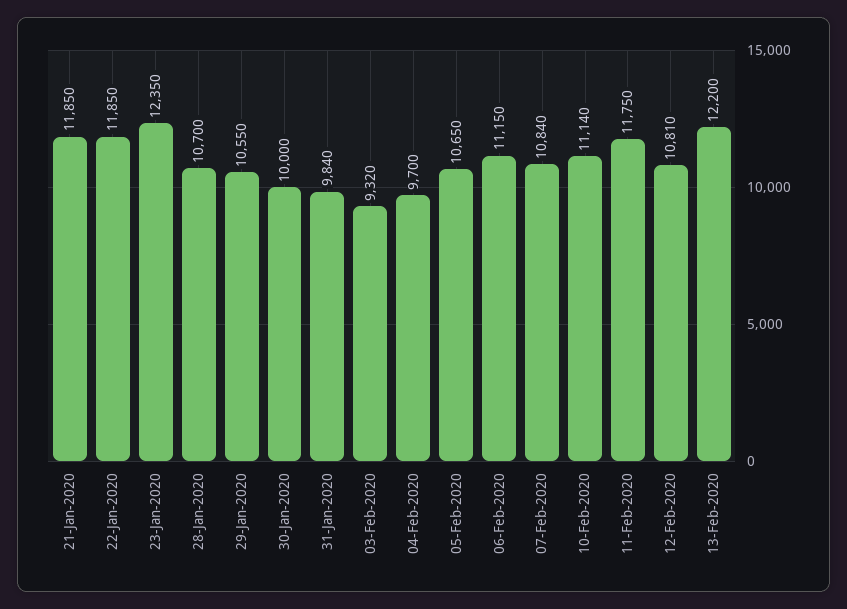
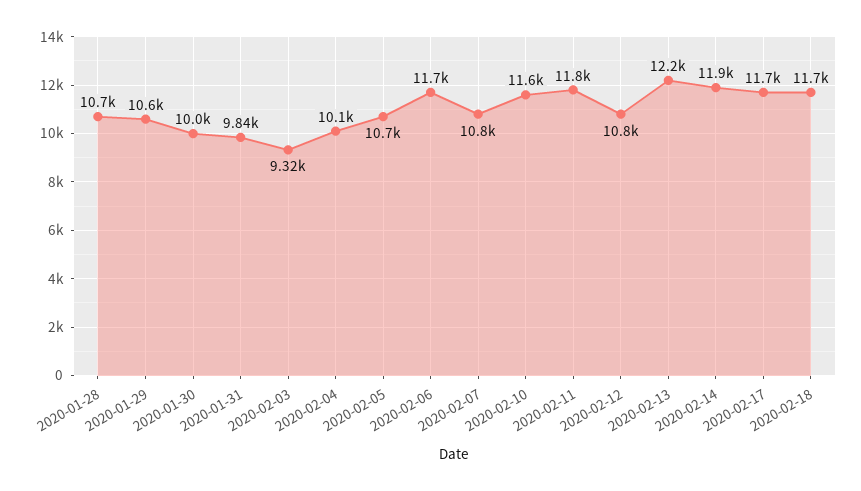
21-Jan-2020: 11850 -> none
22-Jan-2020: 11850 -> none
23-Jan-2020: 12350 -> none
04-Feb-2020: 9700 -> 10100
06-Feb-2020: 11150 -> 11700
10-Feb-2020: 11140 -> 11600
2020-02-14: none -> 11900
2020-02-17: none -> 11700
2020-02-18: none -> 11700

